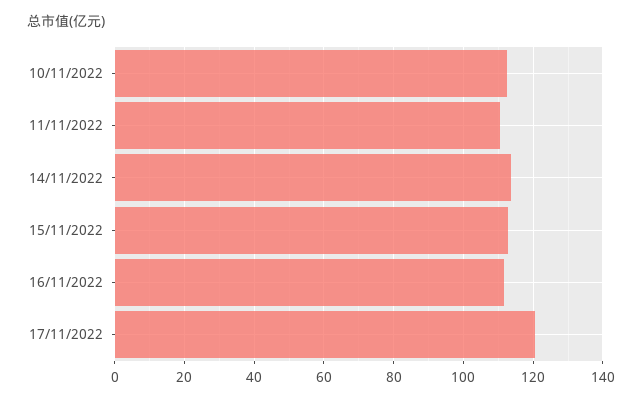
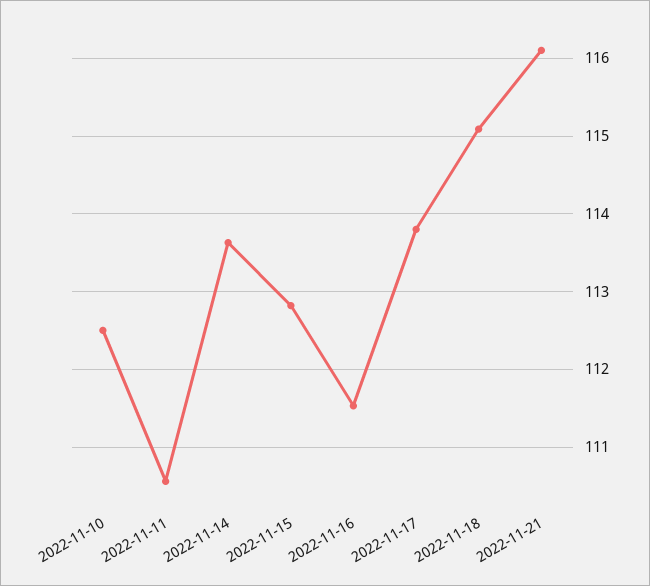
17/11/2022: 120 -> 113.8
2022-11-18: none -> 115.1
2022-11-21: none -> 116.1

